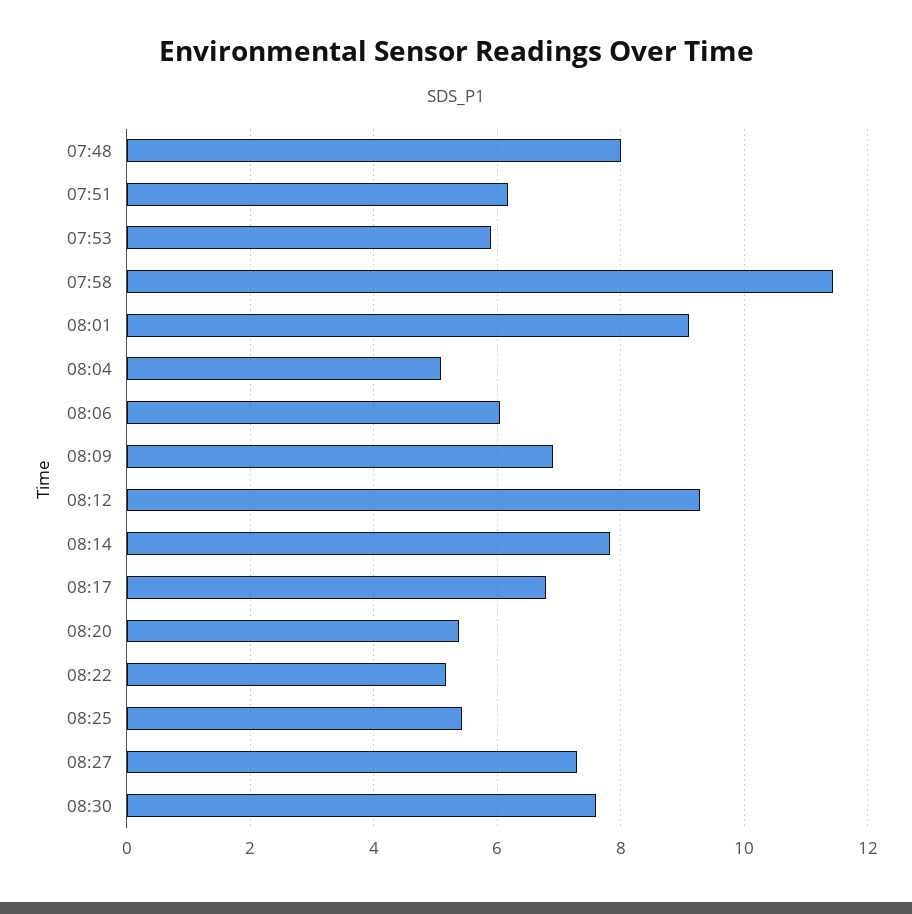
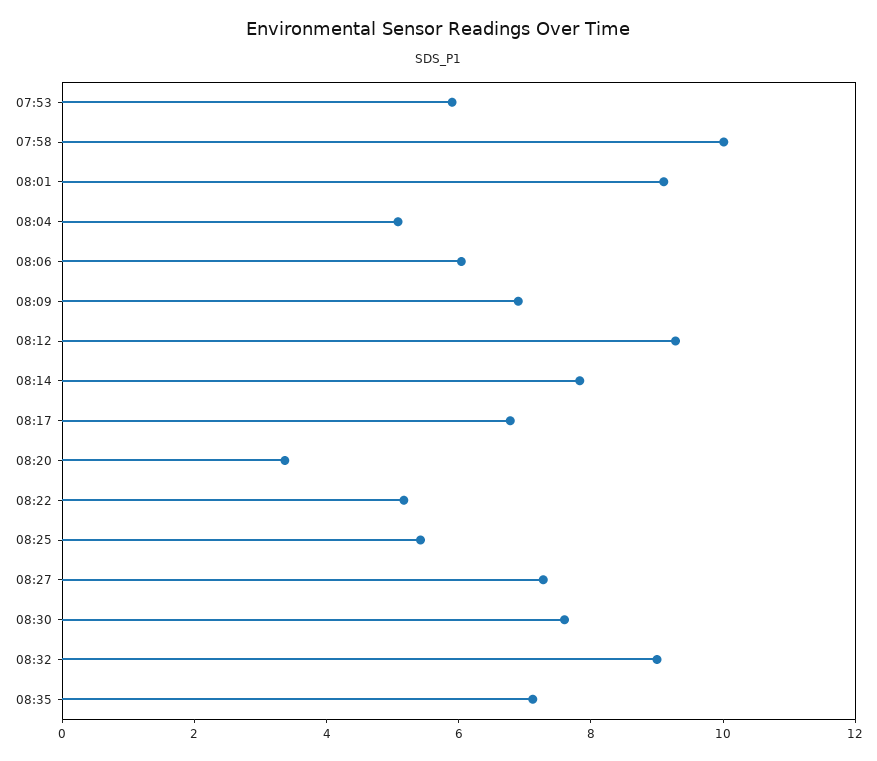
07:48: 8 -> none
07:51: 6.2 -> none
07:58: 11.4 -> 10
08:20: 5.4 -> 3.5
08:32: none -> 9
08:35: none -> 7

